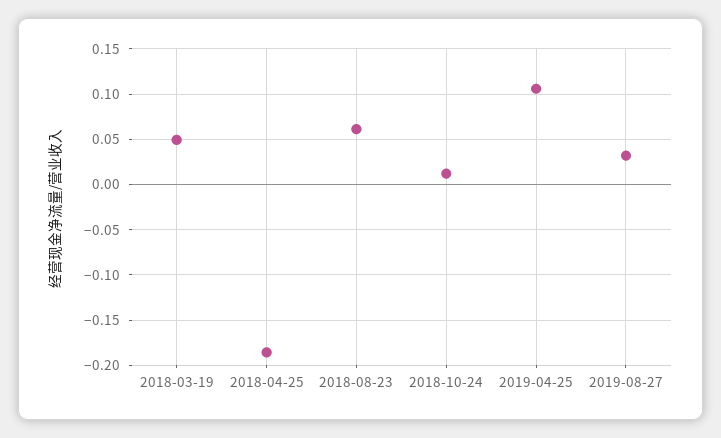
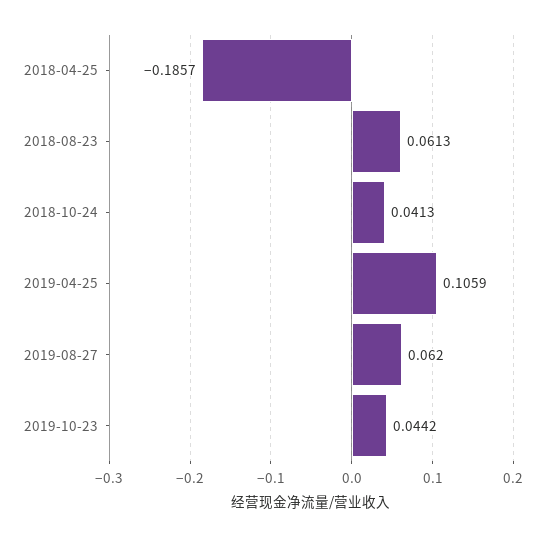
2018-03-19: 0.05 -> none
2018-10-24: 0.01 -> 0.0413
2019-08-27: 0.03 -> 0.062
2019-10-23: none -> 0.0442

